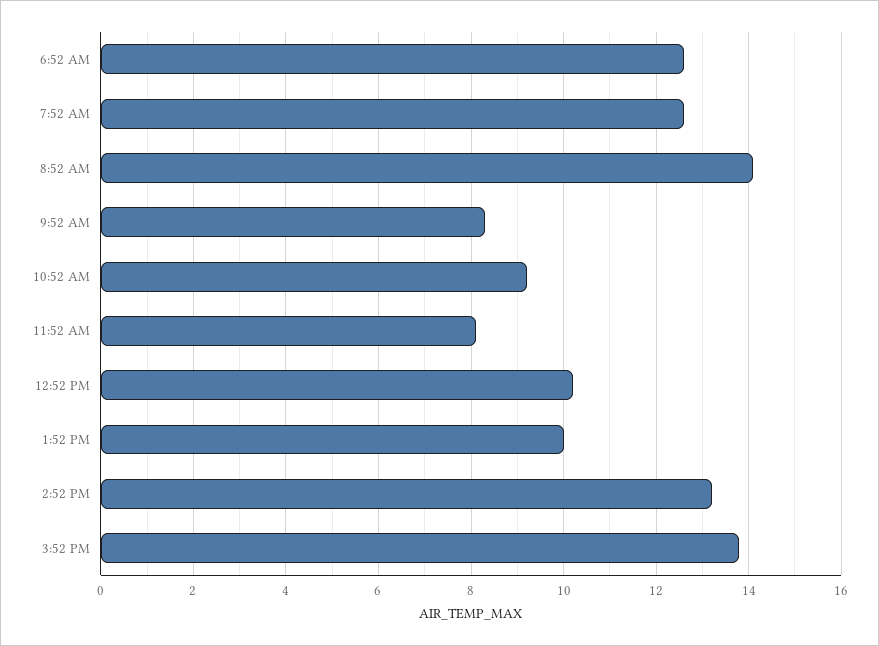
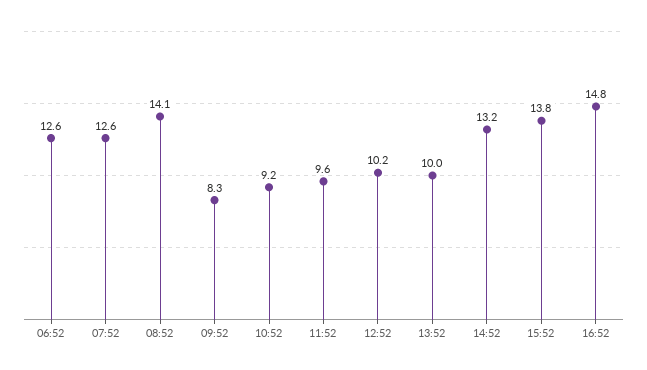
11:52 AM: 8 -> 9.6
16:52: none -> 14.8

